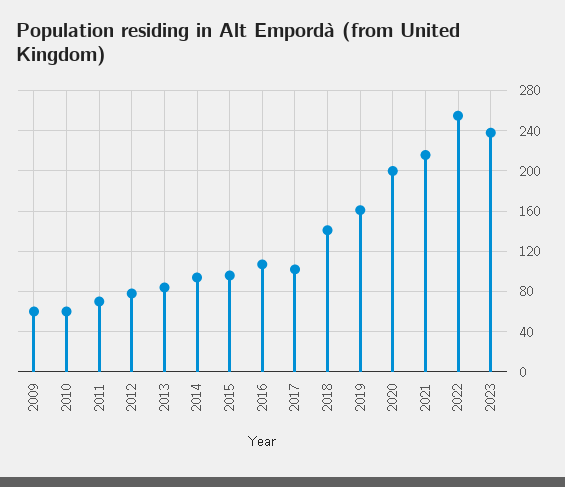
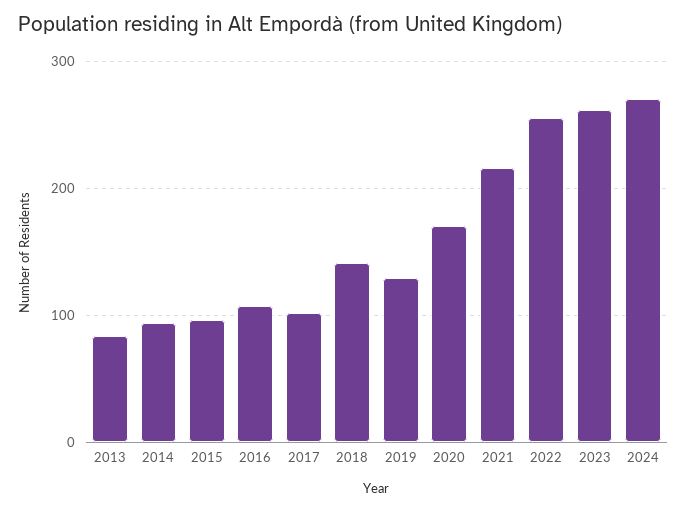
2009: 60 -> none
2010: 60 -> none
2011: 70 -> none
2012: 80 -> none
2019: 160 -> 130
2020: 200 -> 170
2023: 240 -> 260
2024: none -> 270

